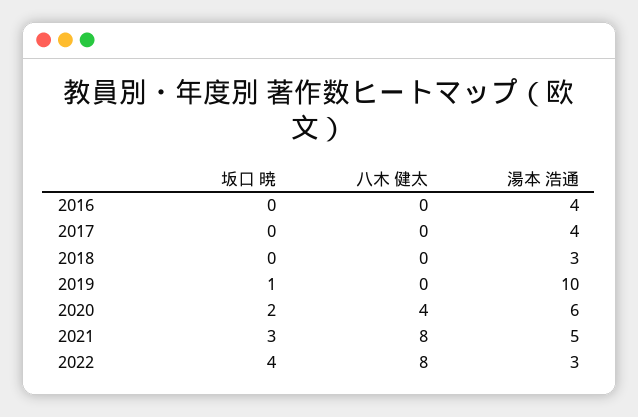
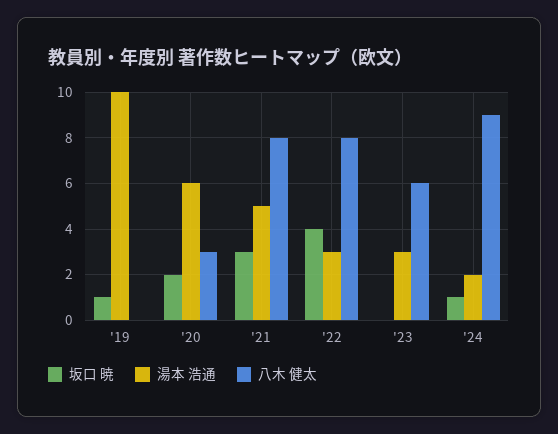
坂口 暁, 2016: 0 -> none
八木 健太, 2016: 0 -> none
湯本 浩通, 2016: 4 -> none
坂口 暁, 2017: 0 -> none
八木 健太, 2017: 0 -> none
湯本 浩通, 2017: 4 -> none
坂口 暁, 2018: 0 -> none
八木 健太, 2018: 0 -> none
湯本 浩通, 2018: 3 -> none
八木 健太, 2020: 4 -> 3
坂口 暁, '23: none -> 0
湯本 浩通, '23: none -> 3
八木 健太, '23: none -> 6
坂口 暁, '24: none -> 1
湯本 浩通, '24: none -> 2
八木 健太, '24: none -> 9

